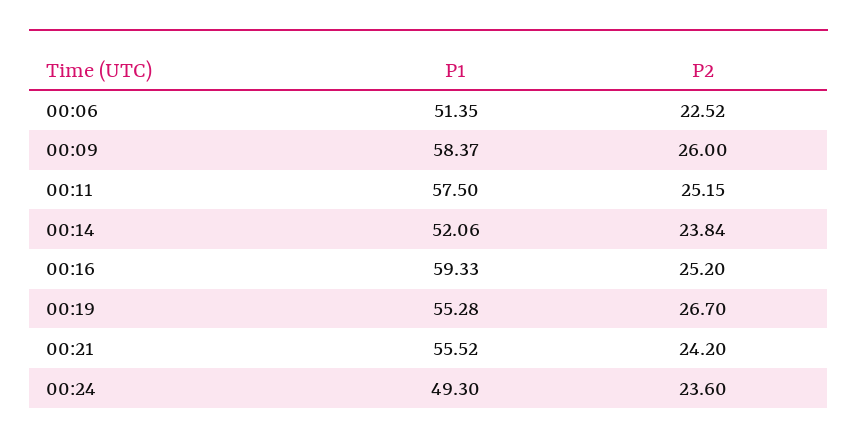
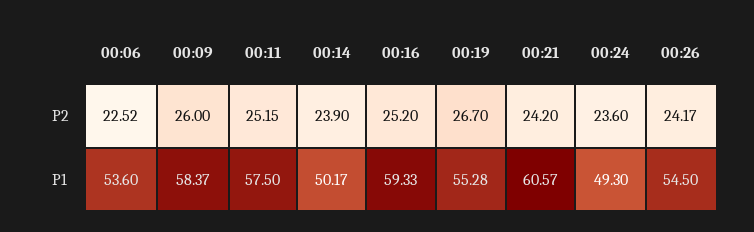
P1, 00:06: 51.35 -> 53.6
P1, 00:14: 52.06 -> 50.17
P2, 00:14: 23.84 -> 23.9
P1, 00:21: 55.52 -> 60.57
P2, 00:26: none -> 24.17
P1, 00:26: none -> 54.5

